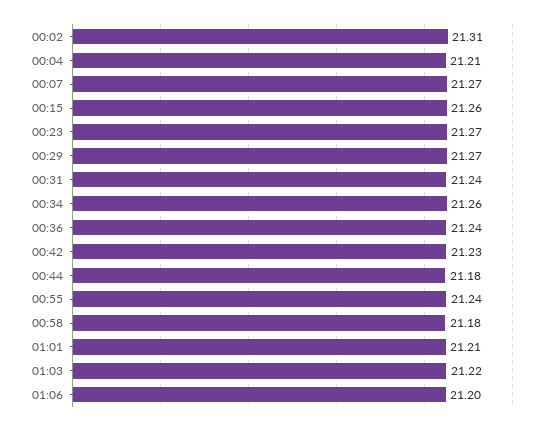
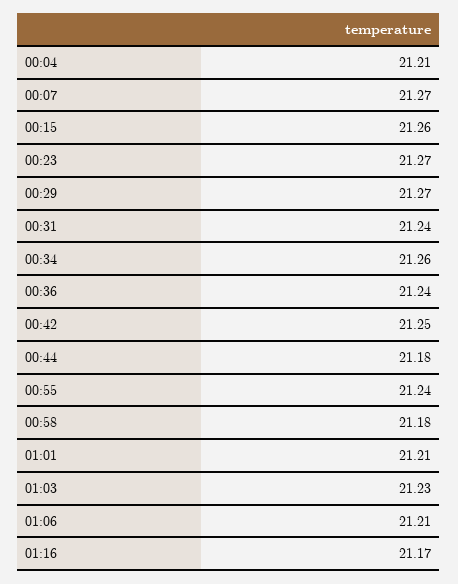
00:02: 21.31 -> none
00:42: 21.23 -> 21.25
01:03: 21.22 -> 21.23
01:06: 21.2 -> 21.21
01:16: none -> 21.17

